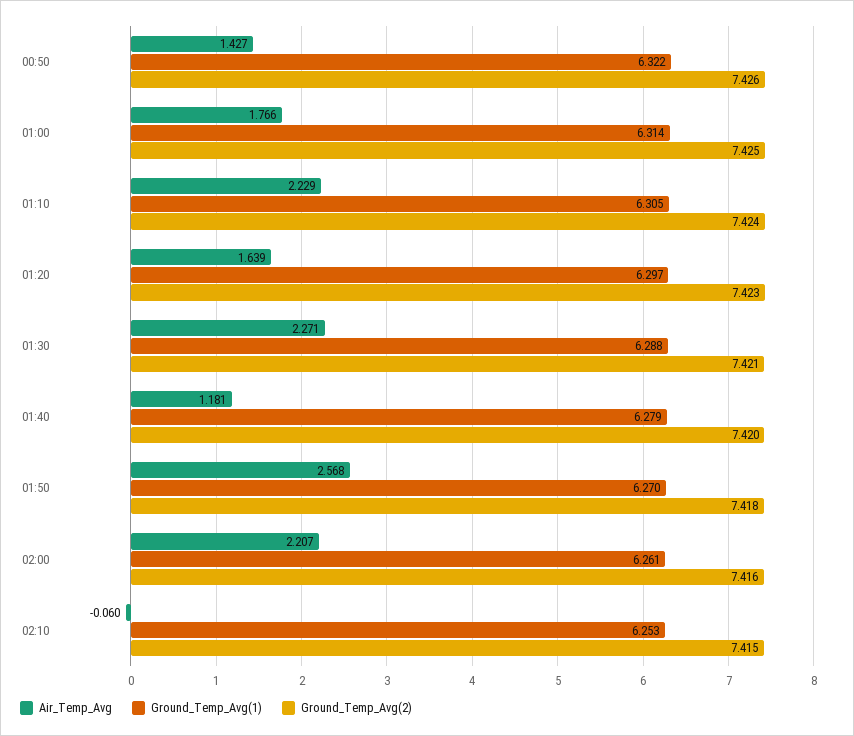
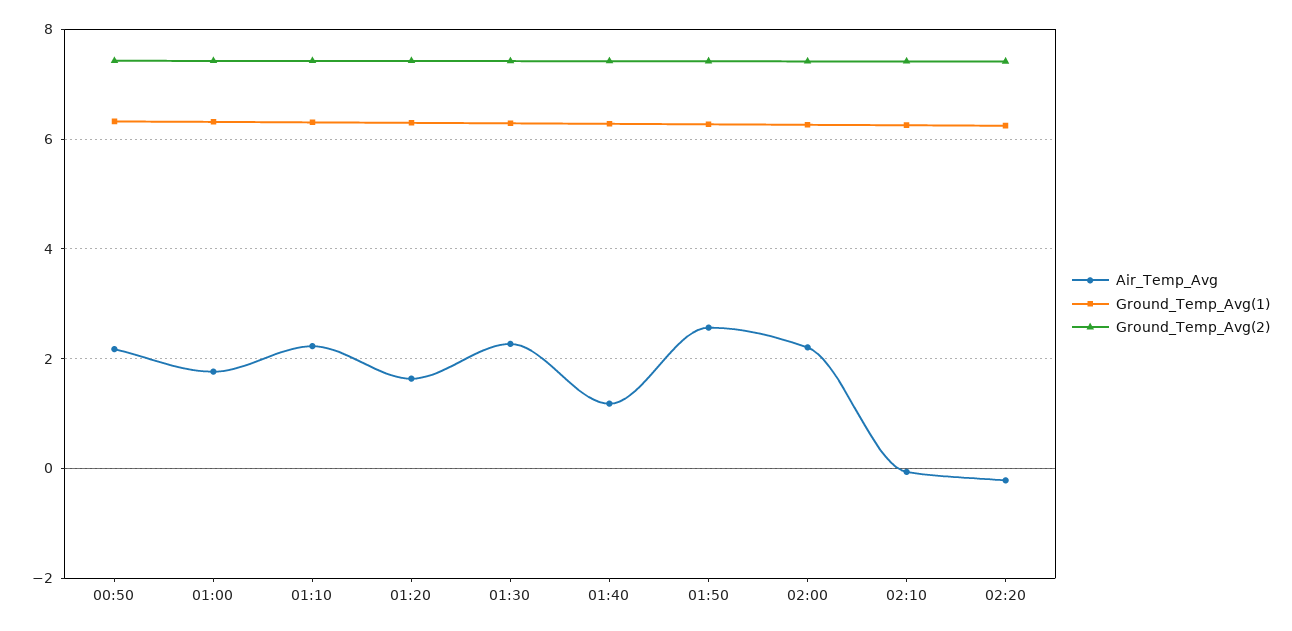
Air_Temp_Avg, 00:50: 1.427 -> 2.2
Air_Temp_Avg, 02:20: none -> -0.2
Ground_Temp_Avg(1), 02:20: none -> 6.2
Ground_Temp_Avg(2), 02:20: none -> 7.4

